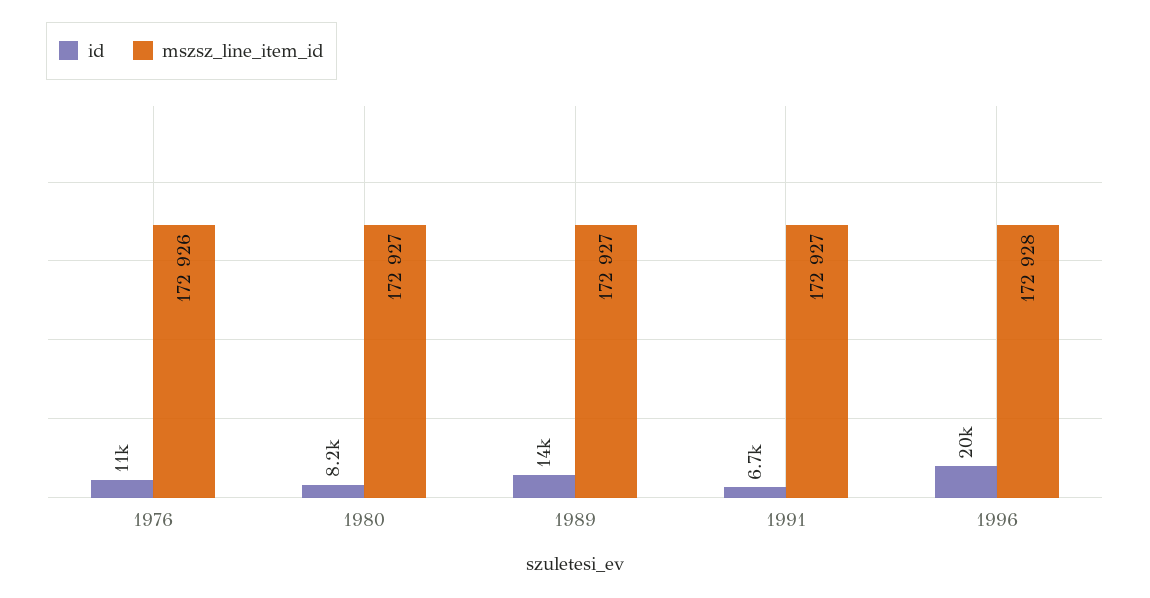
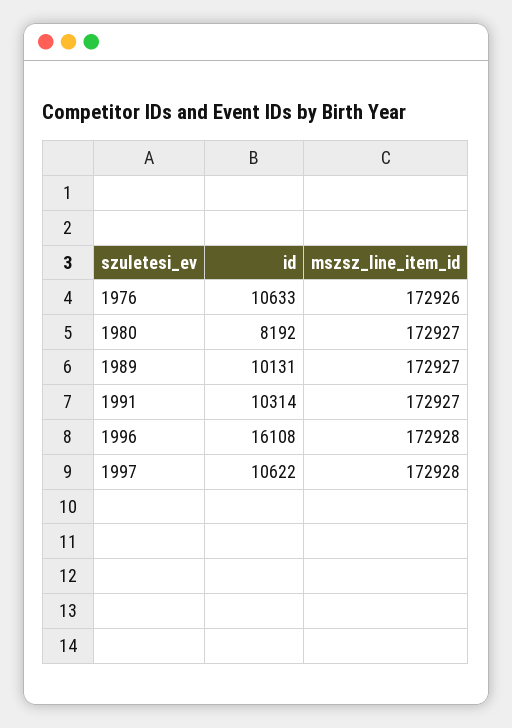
id, 1989: 14000 -> 10131
id, 1991: 6700 -> 10314
id, 1996: 20000 -> 16108
id, 1997: none -> 10622
mszsz_line_item_id, 1997: none -> 172928

